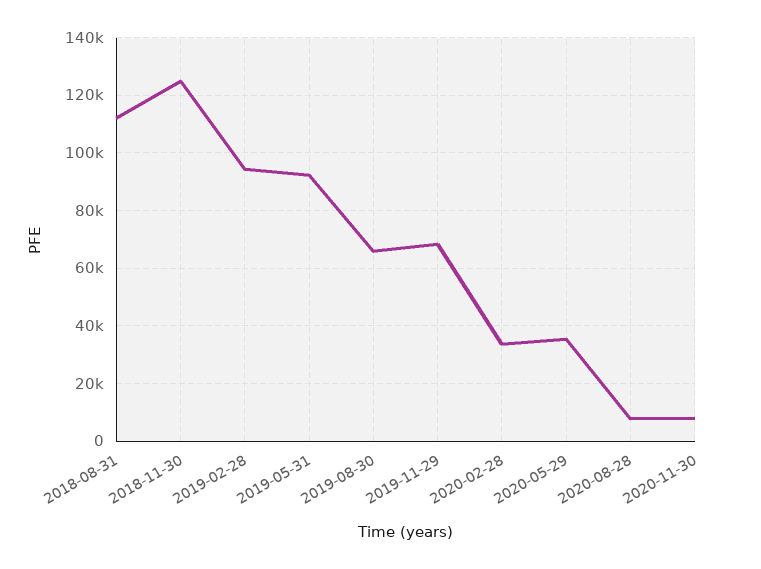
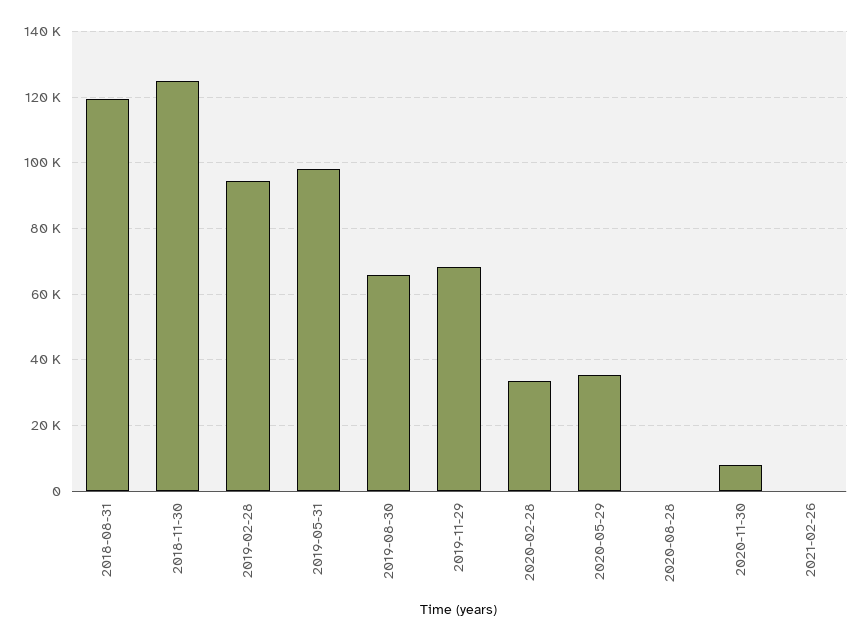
2018-08-31: 112500 -> 120000
2019-05-31: 92500 -> 98000
2020-08-28: 7500 -> 0
2021-02-26: none -> 0

